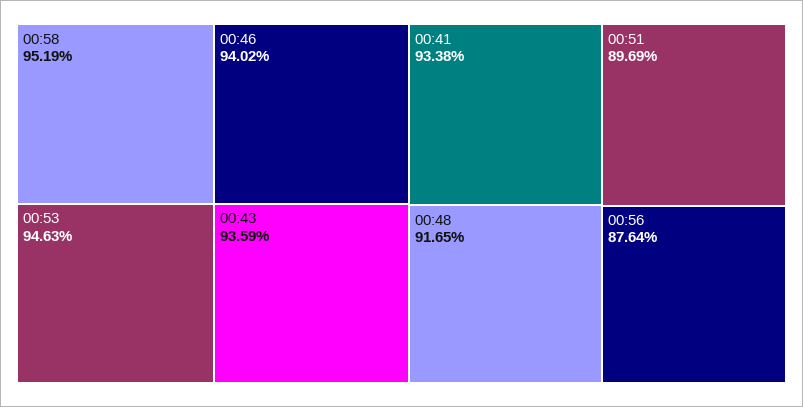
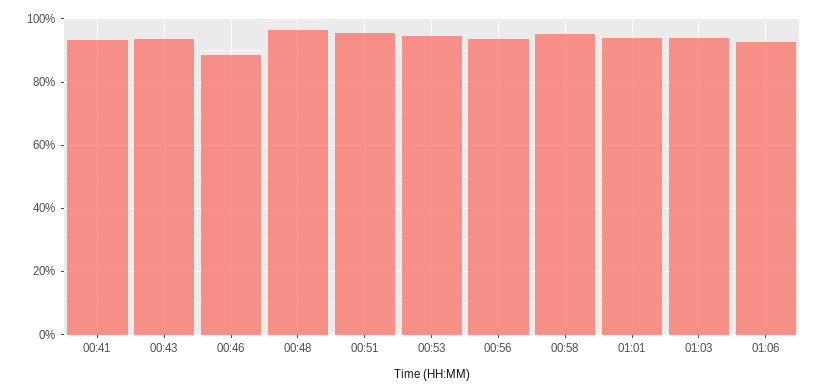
00:46: 94.02 -> 88
00:48: 91.65 -> 96
00:51: 89.69 -> 96
00:56: 87.64 -> 94
01:01: none -> 94
01:03: none -> 94
01:06: none -> 92

